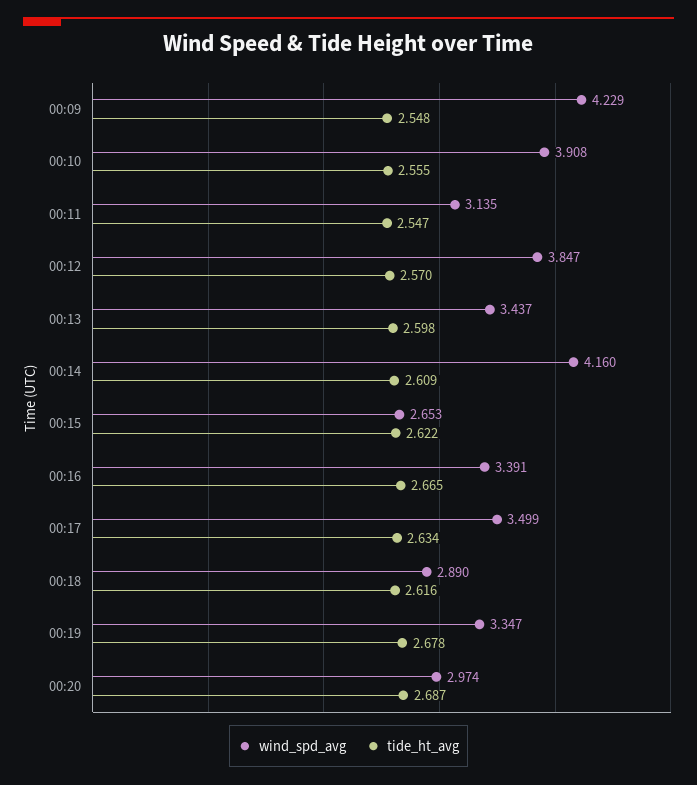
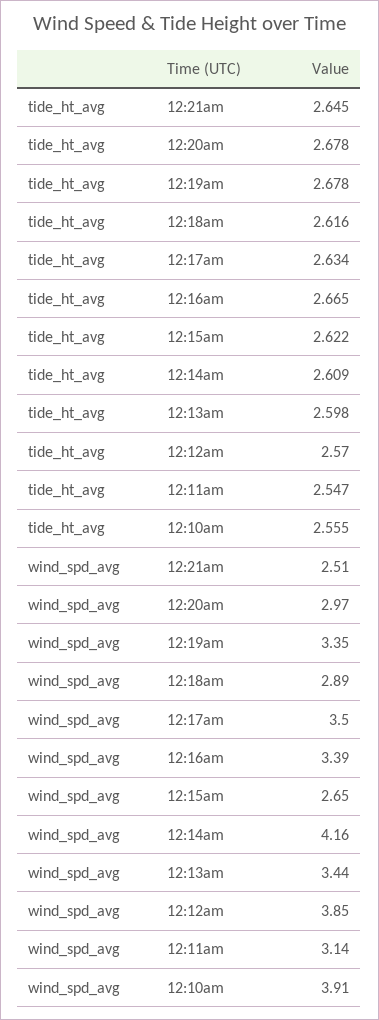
wind_spd_avg, 00:09: 4.229 -> none
tide_ht_avg, 00:09: 2.548 -> none
tide_ht_avg, 00:20: 2.687 -> 2.678
tide_ht_avg, 12:21am: none -> 2.645
wind_spd_avg, 12:21am: none -> 2.51

